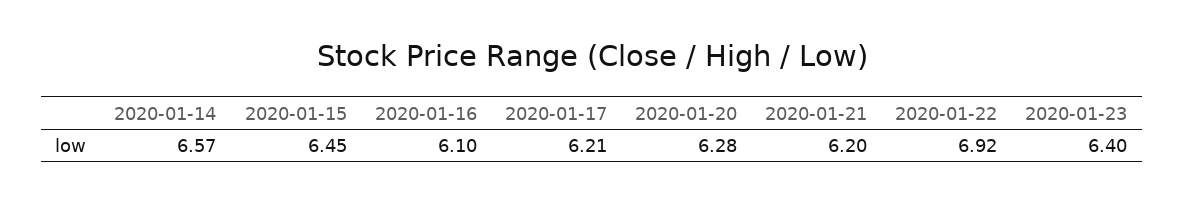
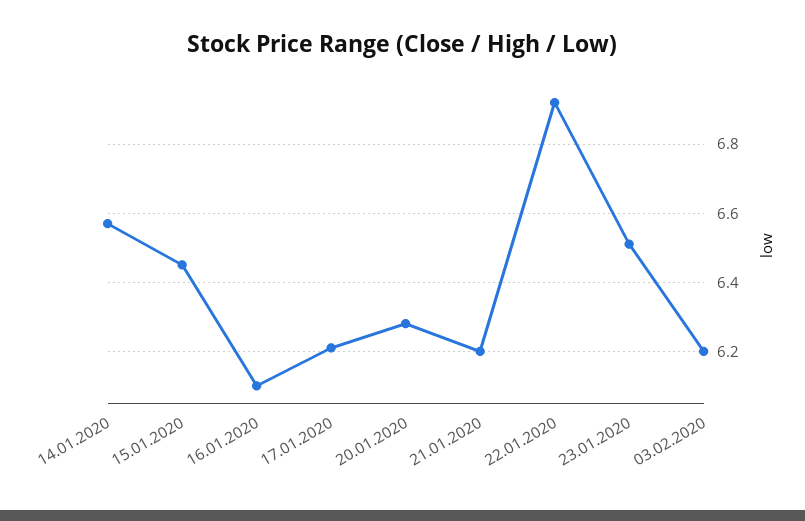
2020-01-23: 6.4 -> 6.5
03.02.2020: none -> 6.2

